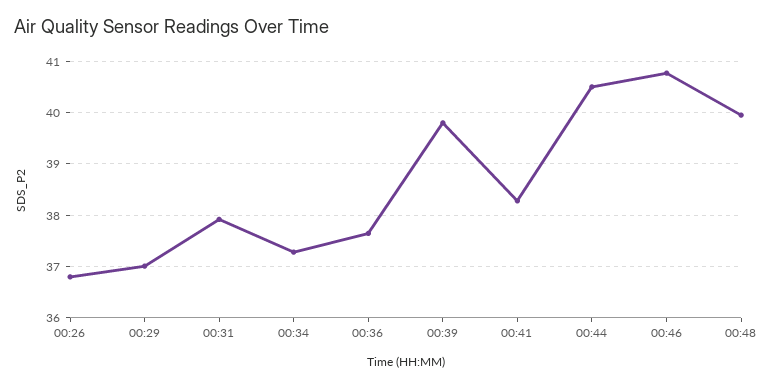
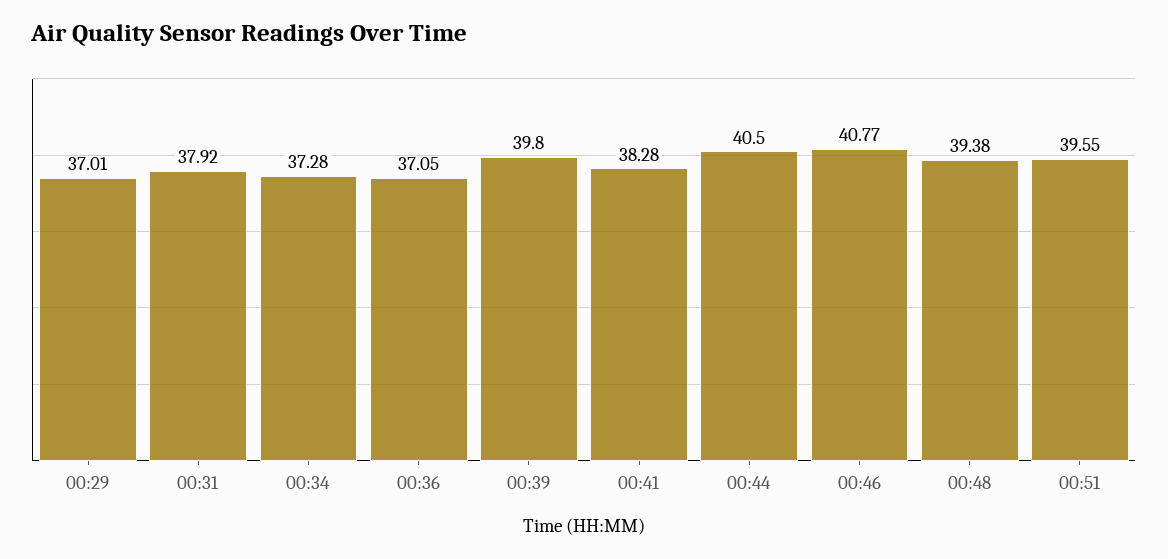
00:26: 36.8 -> none
00:36: 37.6 -> 37.05
00:48: 40 -> 39.38
00:51: none -> 39.55

